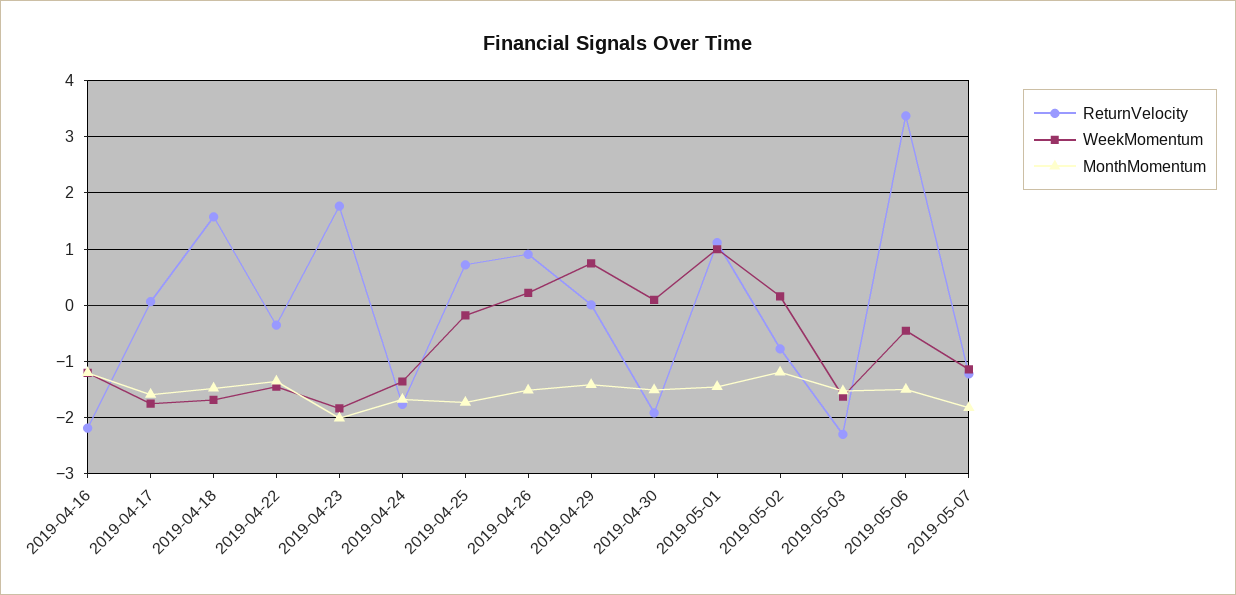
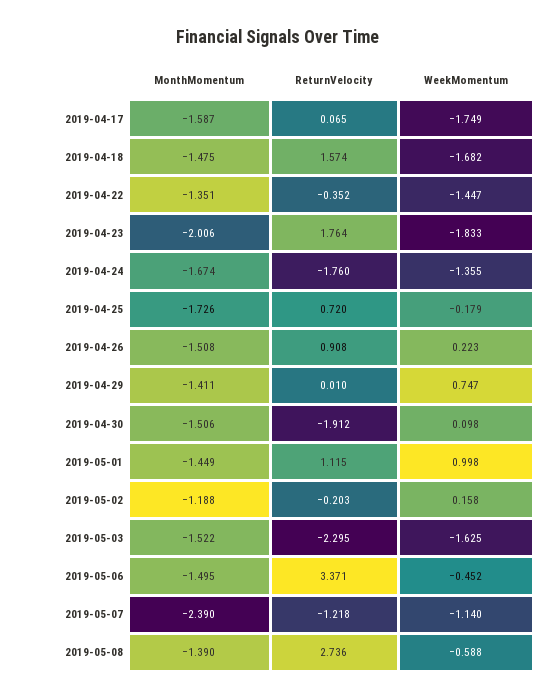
ReturnVelocity, 2019-04-16: -2.2 -> none
WeekMomentum, 2019-04-16: -1.2 -> none
MonthMomentum, 2019-04-16: -1.2 -> none
ReturnVelocity, 2019-05-02: -0.8 -> -0.203
MonthMomentum, 2019-05-07: -1.8 -> -2.39
MonthMomentum, 2019-05-08: none -> -1.39
ReturnVelocity, 2019-05-08: none -> 2.736
WeekMomentum, 2019-05-08: none -> -0.588

